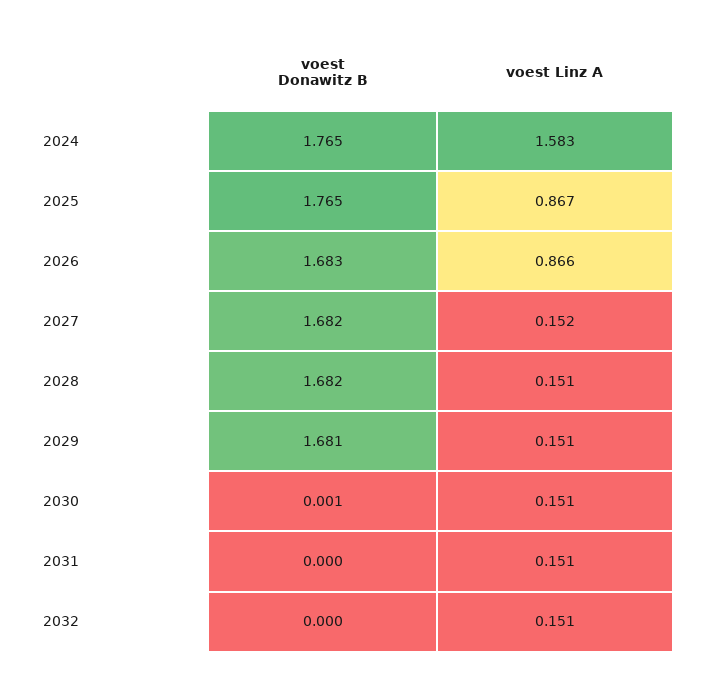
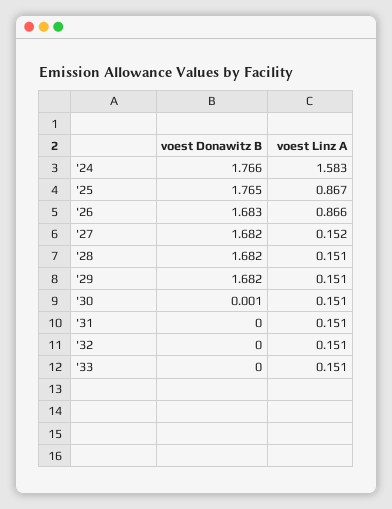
voest Donawitz B, 2024: 1.765 -> 1.766
voest Donawitz B, 2029: 1.681 -> 1.682
voest Donawitz B, '33: none -> 0
voest Linz A, '33: none -> 0.151

